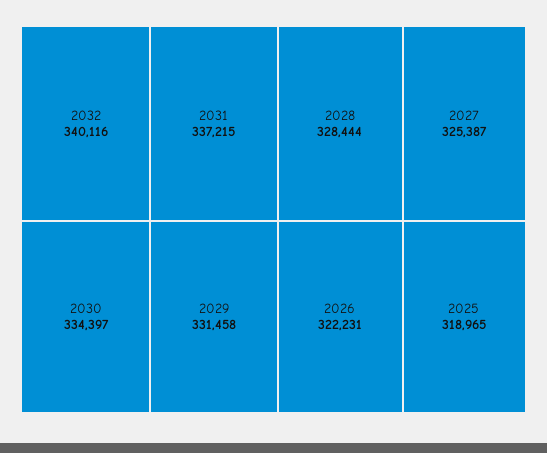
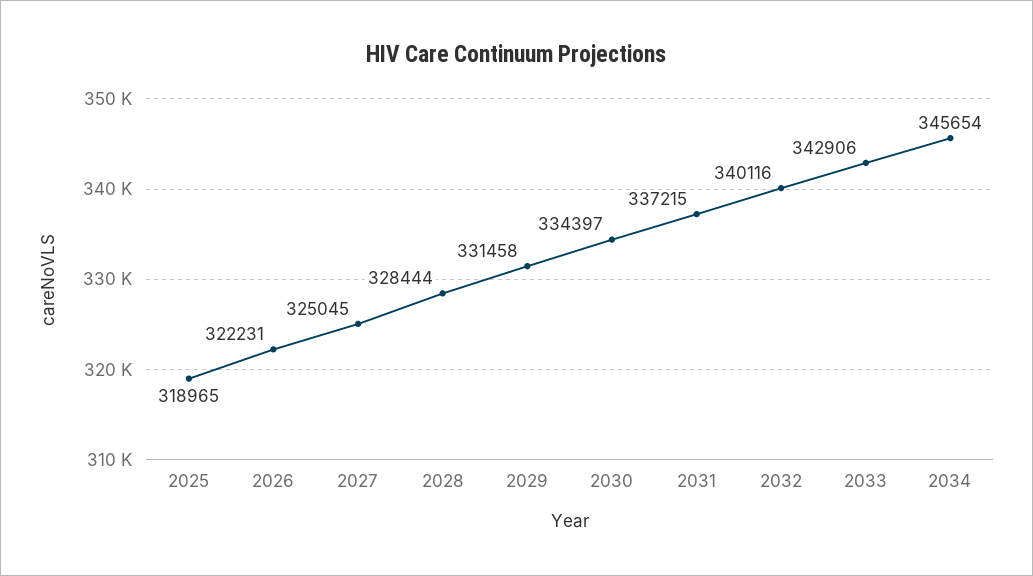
2027: 325387 -> 325045
2033: none -> 342906
2034: none -> 345654

